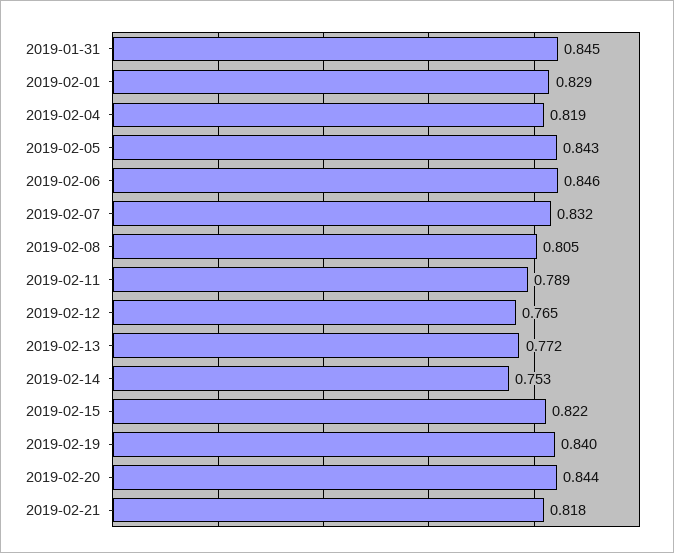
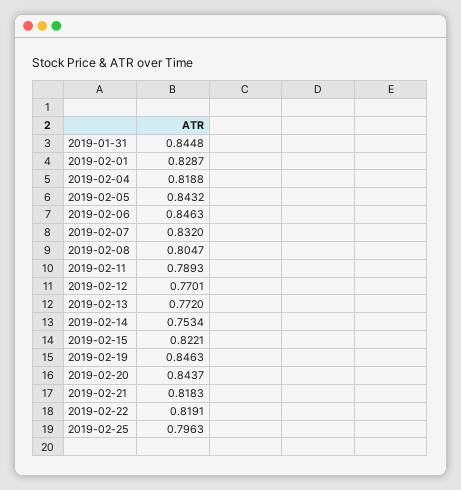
2019-02-12: 0.765 -> 0.7701
2019-02-19: 0.84 -> 0.8463
2019-02-22: none -> 0.8191
2019-02-25: none -> 0.7963

